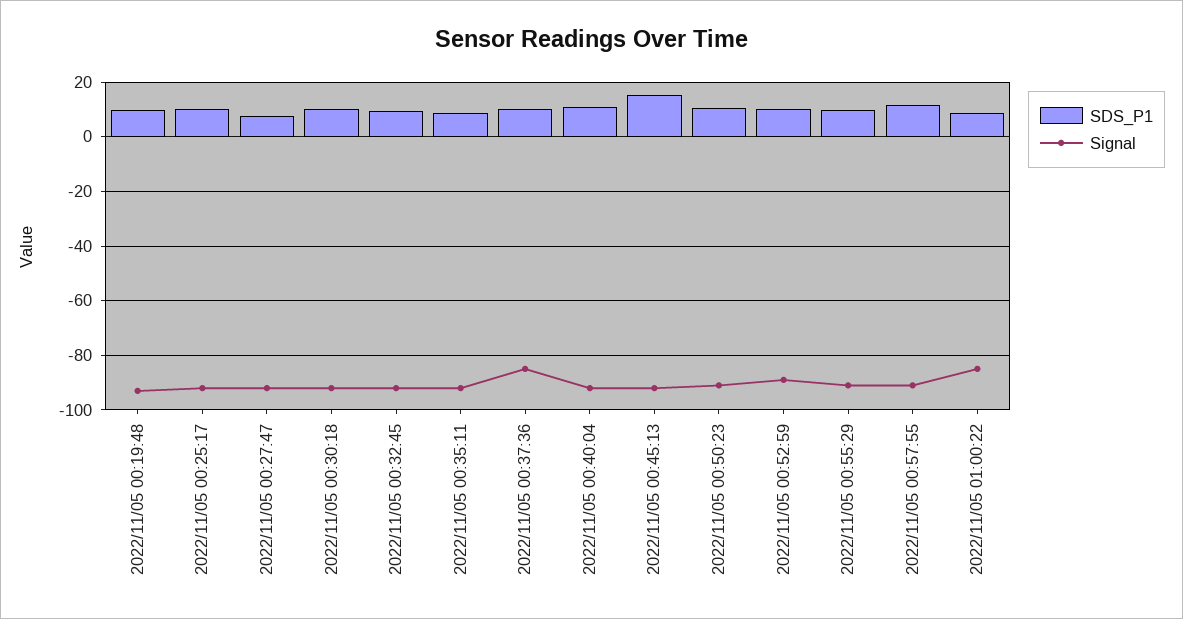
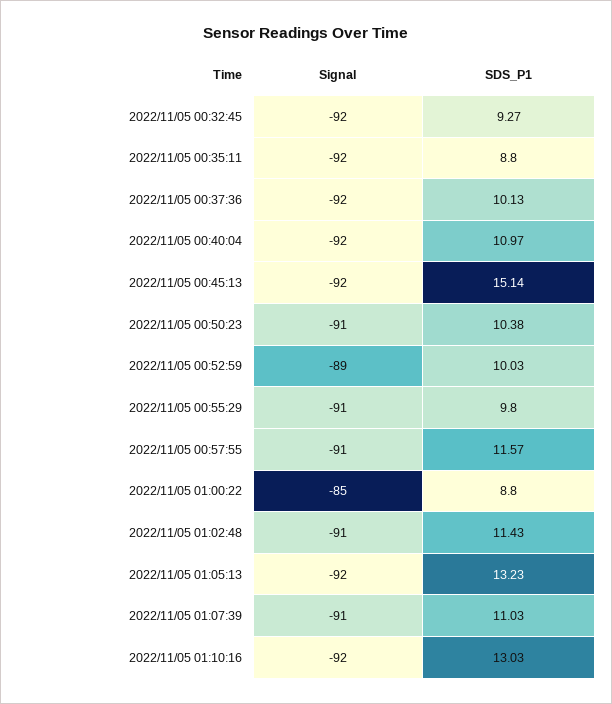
SDS_P1, 2022/11/05 00:19:48: 10 -> none
Signal, 2022/11/05 00:19:48: -92.5 -> none
SDS_P1, 2022/11/05 00:25:17: 10 -> none
Signal, 2022/11/05 00:25:17: -92.5 -> none
SDS_P1, 2022/11/05 00:27:47: 7.5 -> none
Signal, 2022/11/05 00:27:47: -92.5 -> none
SDS_P1, 2022/11/05 00:30:18: 10 -> none
Signal, 2022/11/05 00:30:18: -92.5 -> none
Signal, 2022/11/05 00:37:36: -85 -> -92
Signal, 2022/11/05 01:02:48: none -> -91
SDS_P1, 2022/11/05 01:02:48: none -> 11.43
Signal, 2022/11/05 01:05:13: none -> -92
SDS_P1, 2022/11/05 01:05:13: none -> 13.23
Signal, 2022/11/05 01:07:39: none -> -91
SDS_P1, 2022/11/05 01:07:39: none -> 11.03
Signal, 2022/11/05 01:10:16: none -> -92
SDS_P1, 2022/11/05 01:10:16: none -> 13.03

